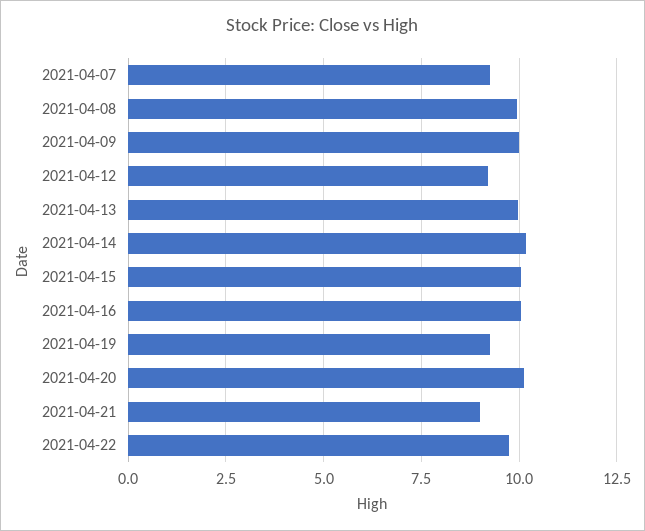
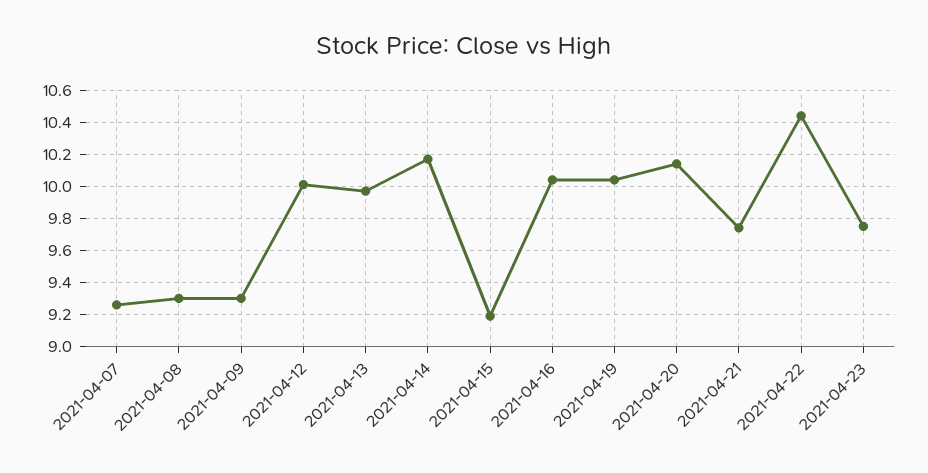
2021-04-08: 10 -> 9.3
2021-04-09: 10 -> 9.3
2021-04-12: 9.25 -> 10
2021-04-15: 10 -> 9.2
2021-04-19: 9.25 -> 10.05
2021-04-21: 9 -> 9.75
2021-04-22: 9.75 -> 10.45
2021-04-23: none -> 9.75

